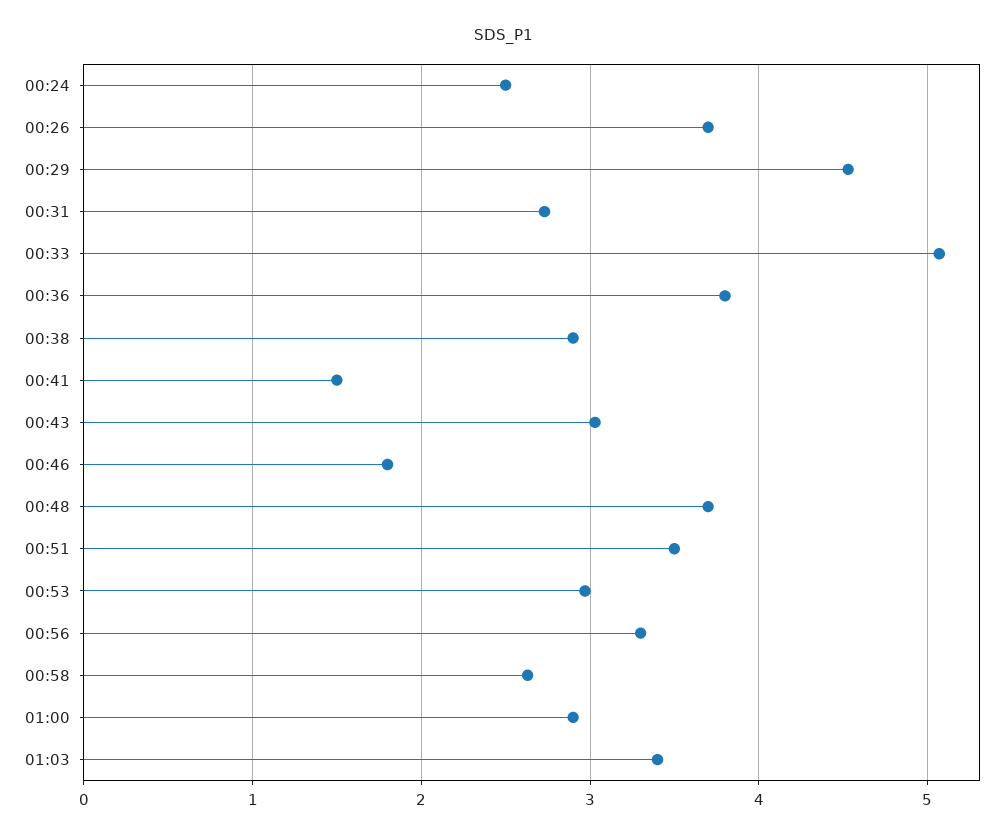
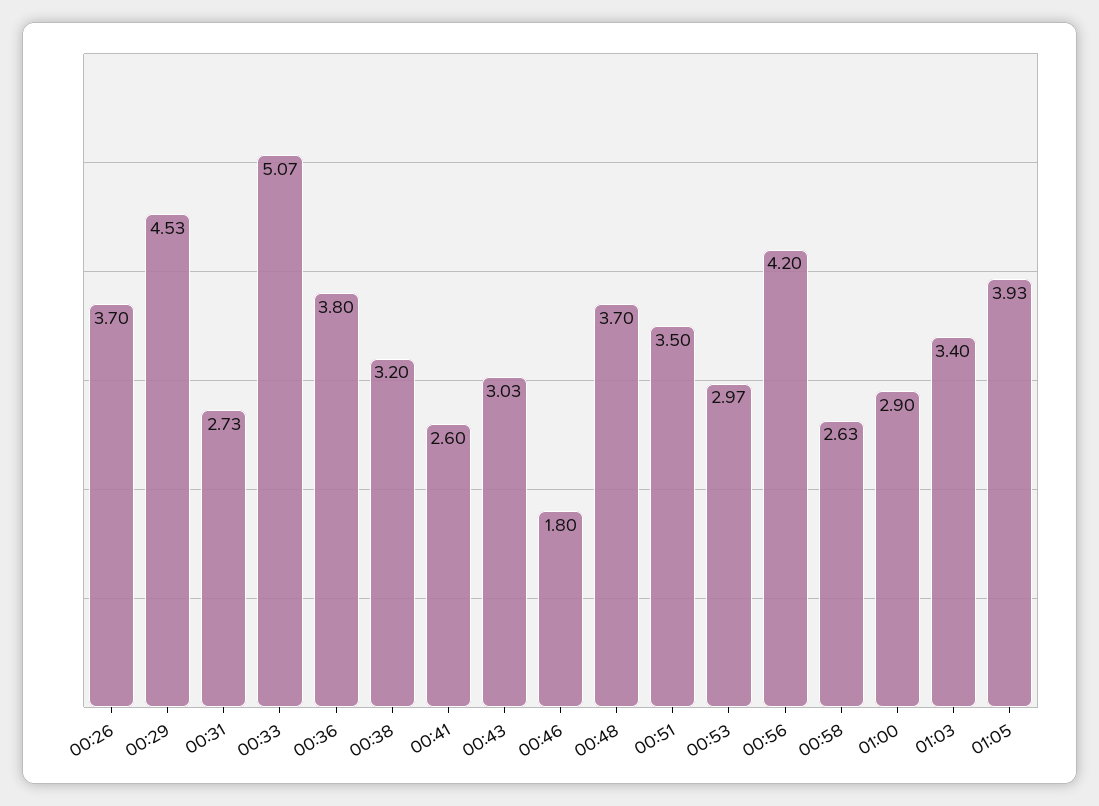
00:24: 2.5 -> none
00:38: 2.9 -> 3.2
00:41: 1.5 -> 2.6
00:56: 3.3 -> 4.2
01:05: none -> 3.93

